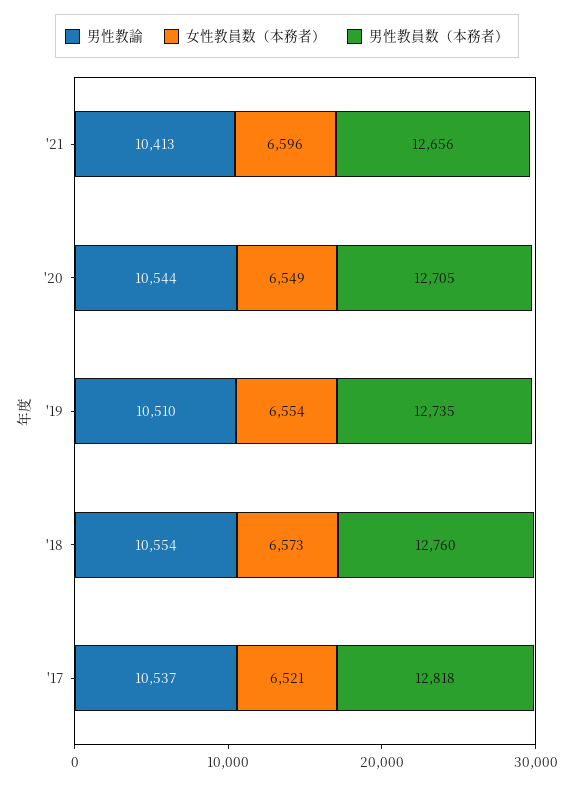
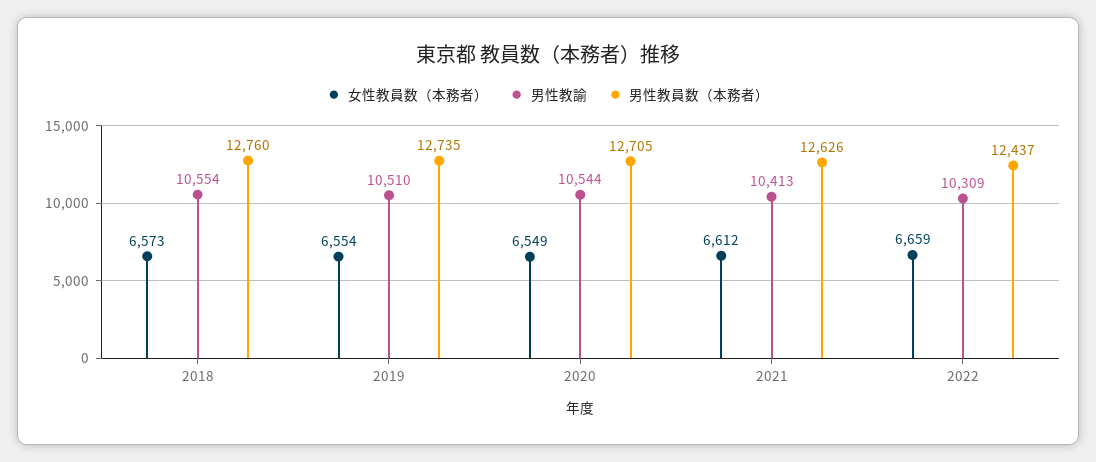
女性教員数（本務者）, '21: 6596 -> 6612
男性教員数（本務者）, '21: 12656 -> 12626
男性教諭, '17: 10537 -> none
女性教員数（本務者）, '17: 6521 -> none
男性教員数（本務者）, '17: 12818 -> none
女性教員数（本務者）, 2022: none -> 6659
男性教諭, 2022: none -> 10309
男性教員数（本務者）, 2022: none -> 12437

